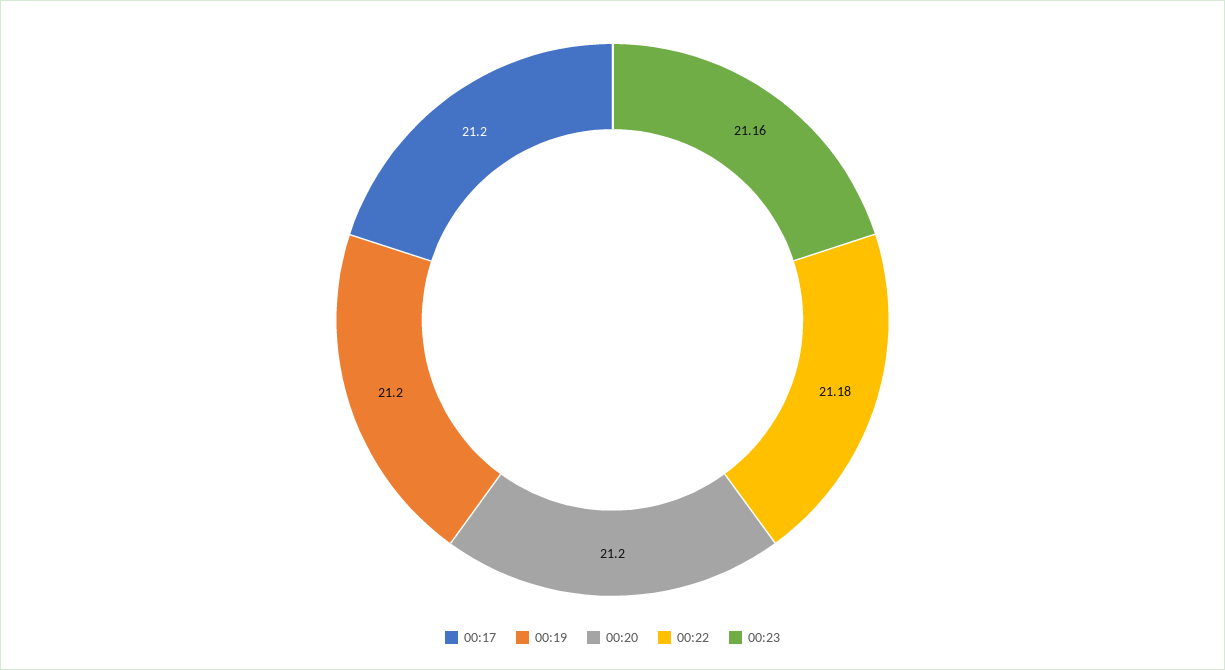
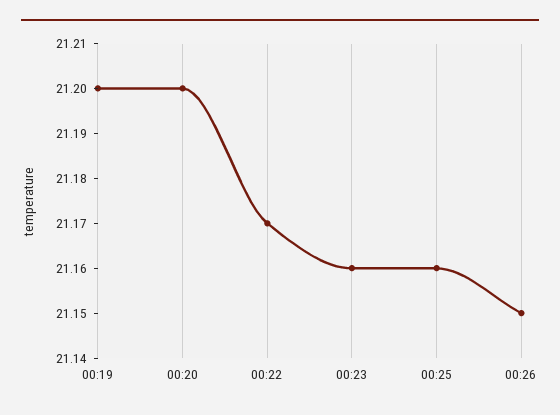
00:17: 21.2 -> none
00:22: 21.18 -> 21.17
00:25: none -> 21.16
00:26: none -> 21.15

